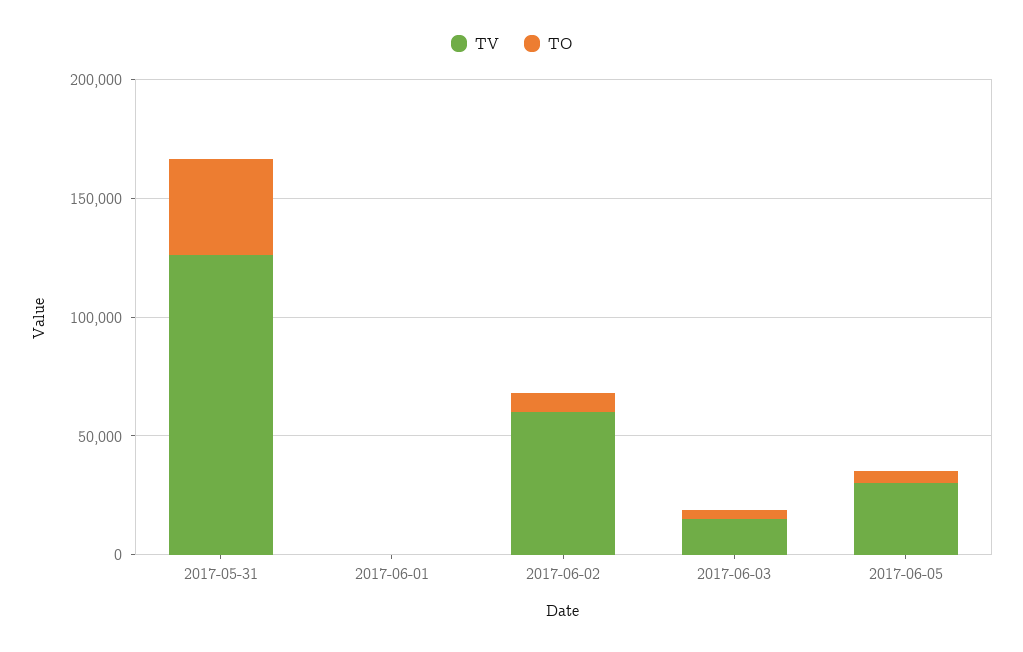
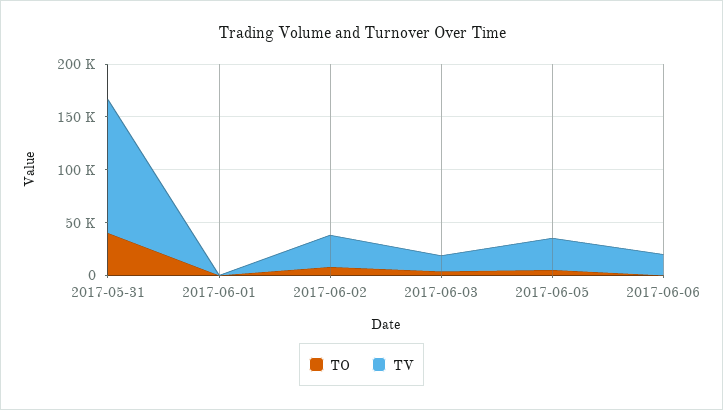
TV, 2017-06-02: 60000 -> 30000
TO, 2017-06-06: none -> 0
TV, 2017-06-06: none -> 20000

